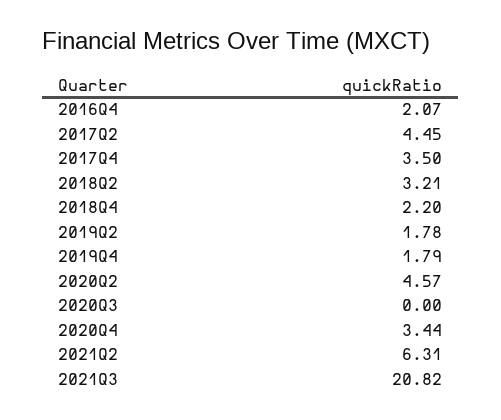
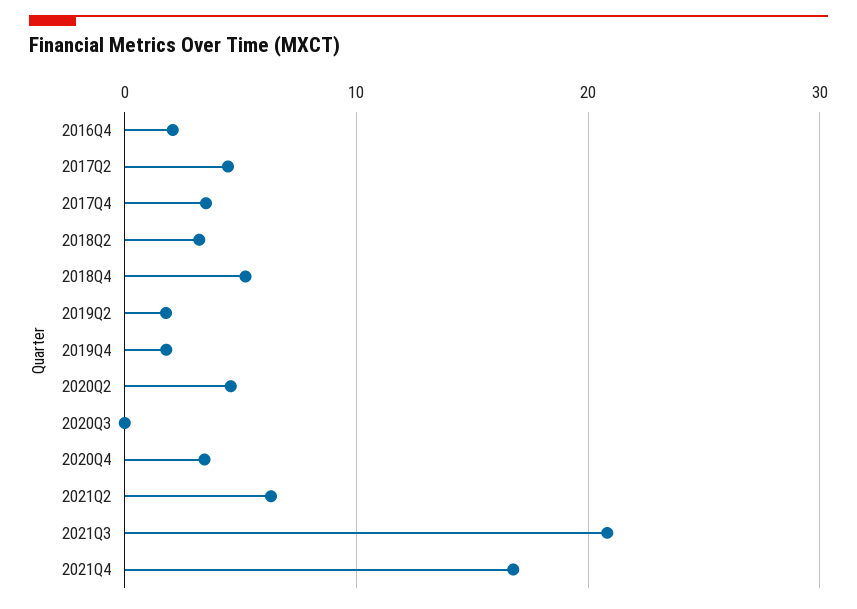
2018Q4: 2.2 -> 5
2021Q4: none -> 17

